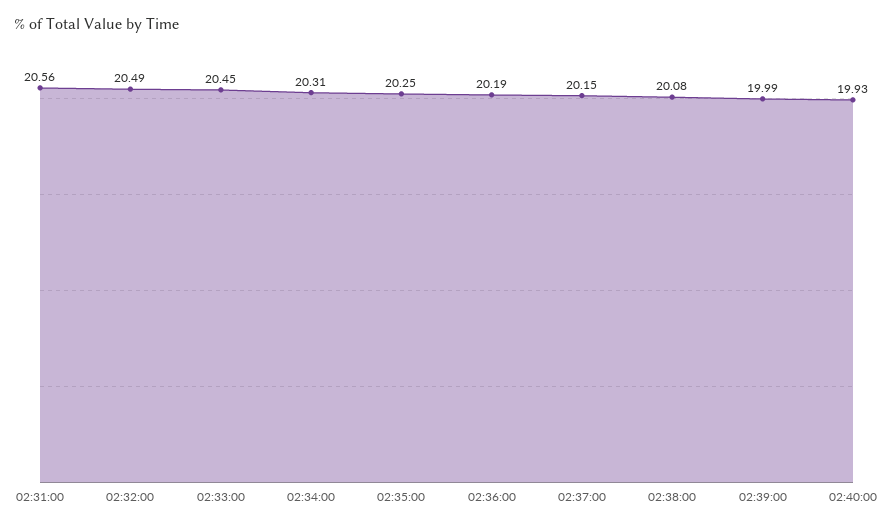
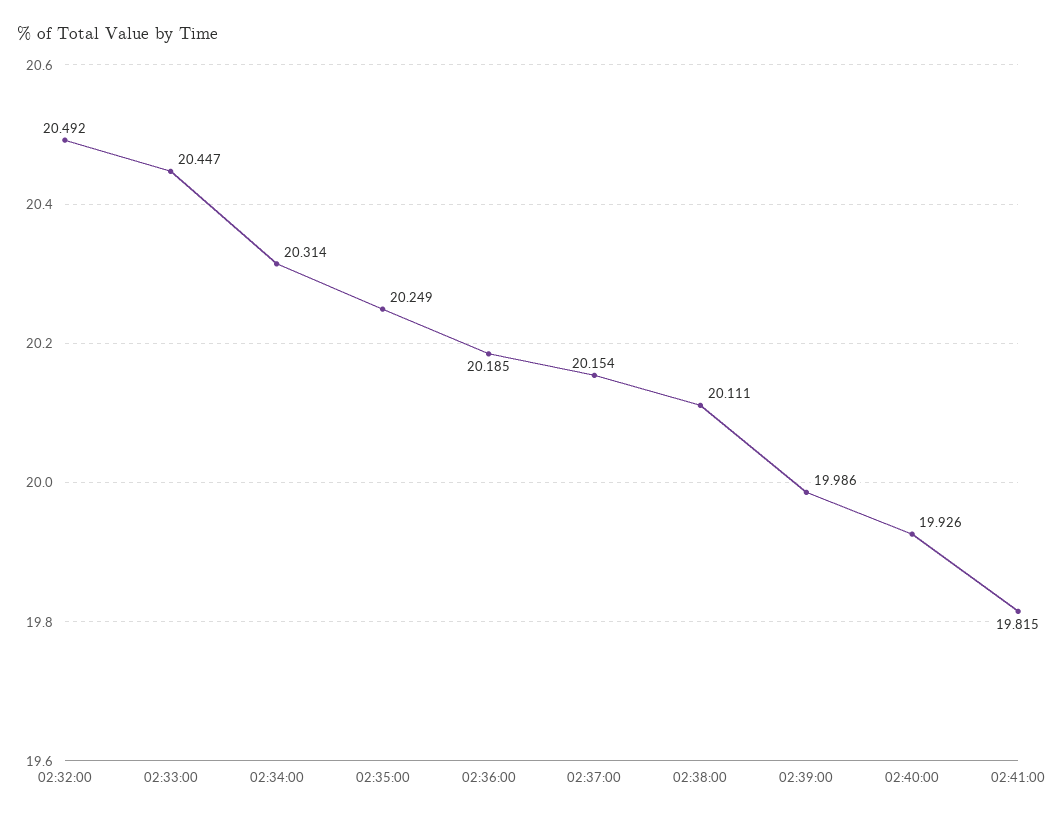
02:31:00: 20.56 -> none
02:38:00: 20.08 -> 20.111
02:41:00: none -> 19.815

